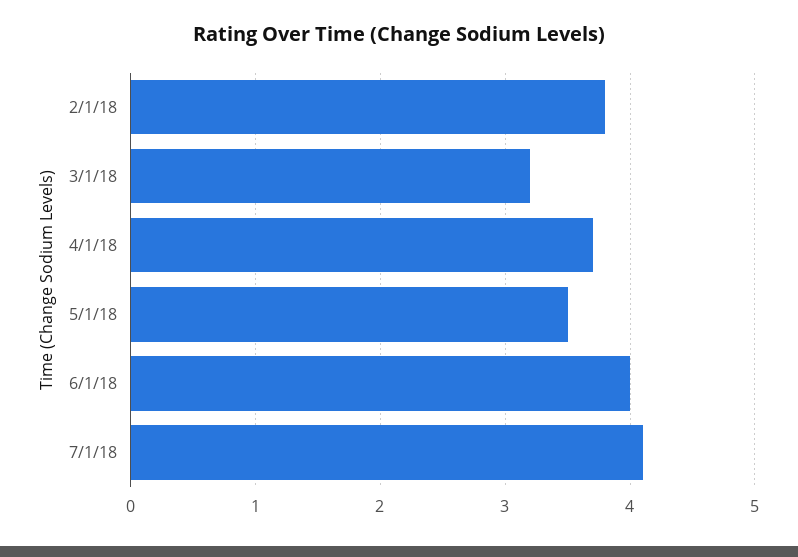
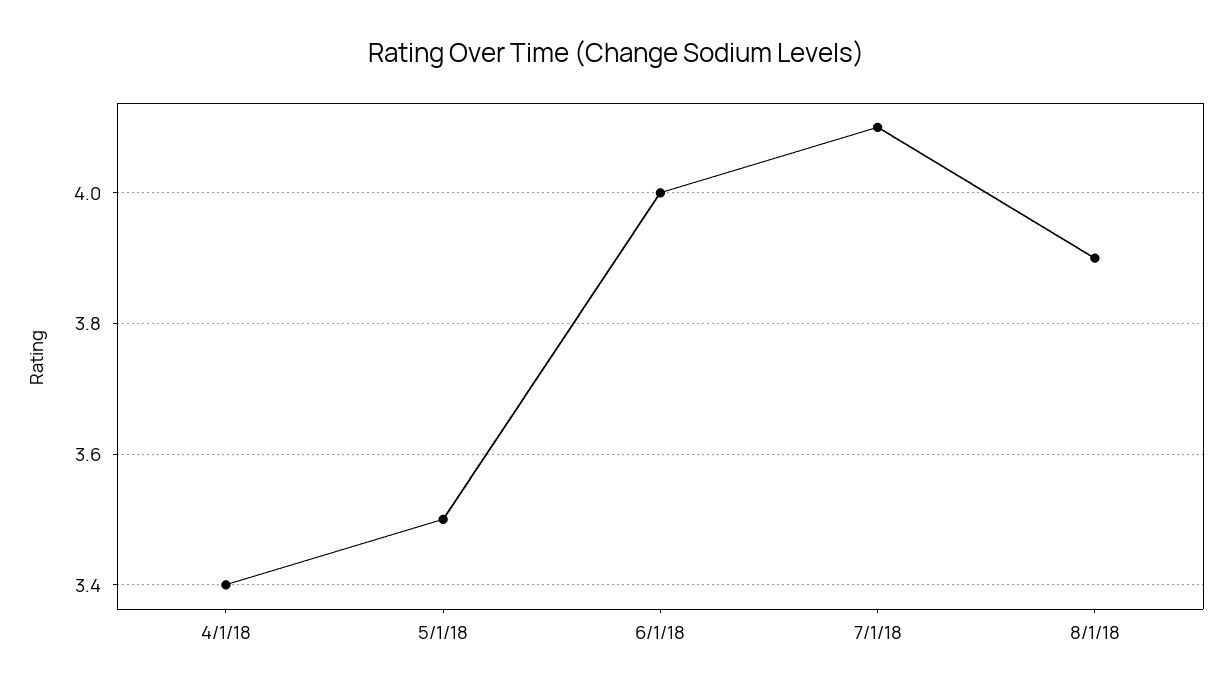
2/1/18: 3.8 -> none
3/1/18: 3.2 -> none
4/1/18: 3.7 -> 3.4
8/1/18: none -> 3.9

